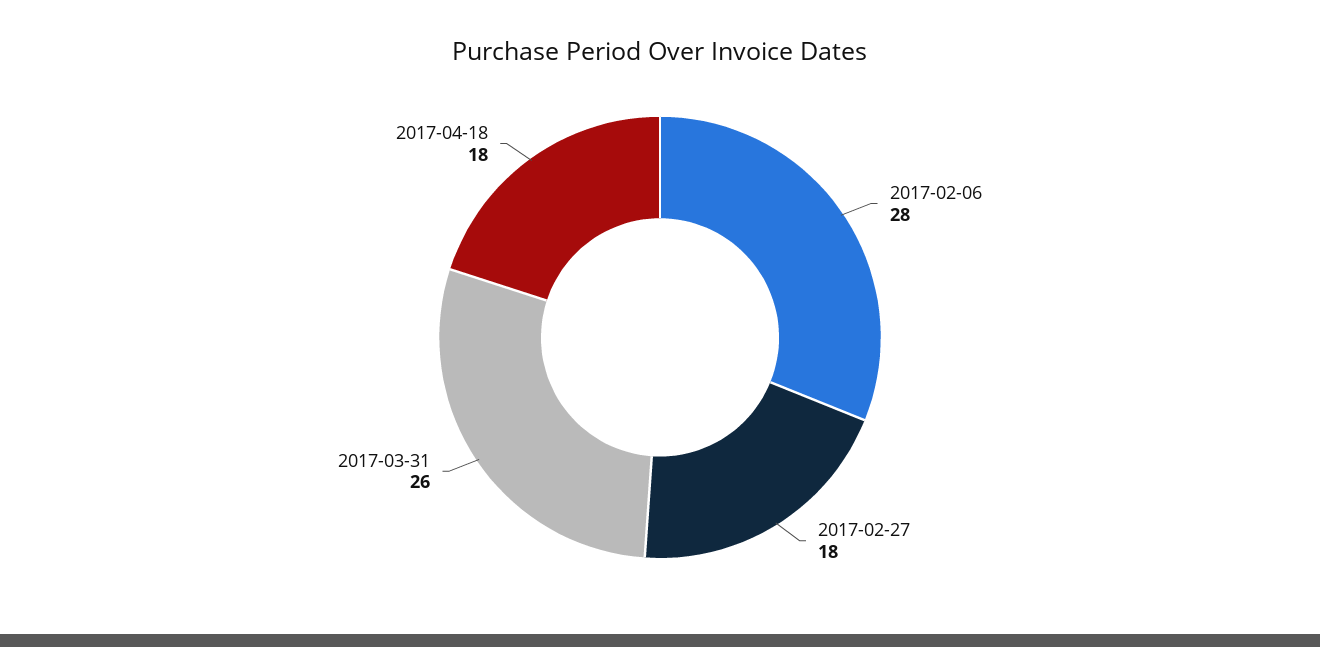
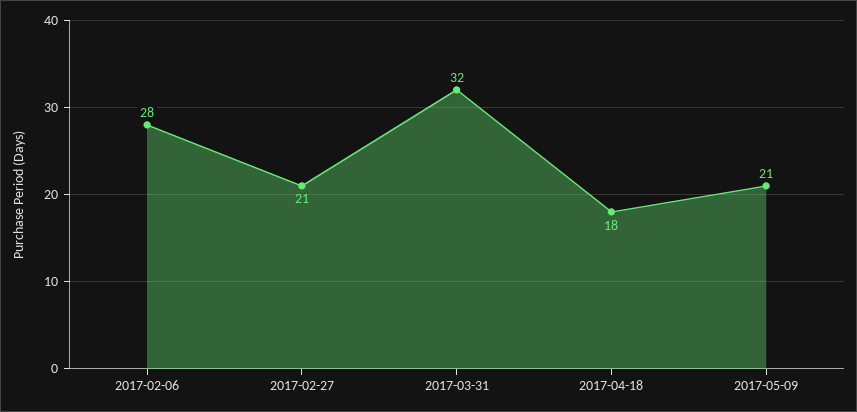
2017-02-27: 18 -> 21
2017-03-31: 26 -> 32
2017-05-09: none -> 21

